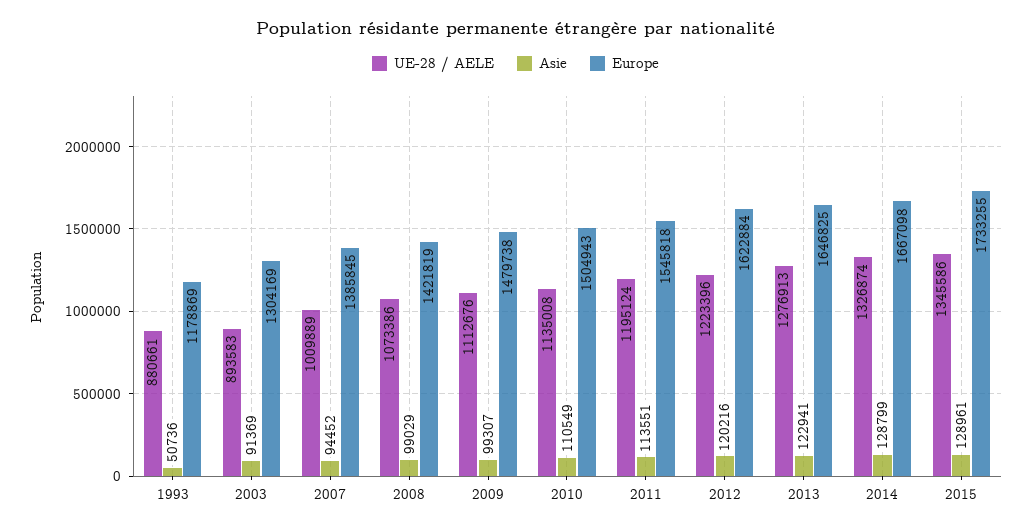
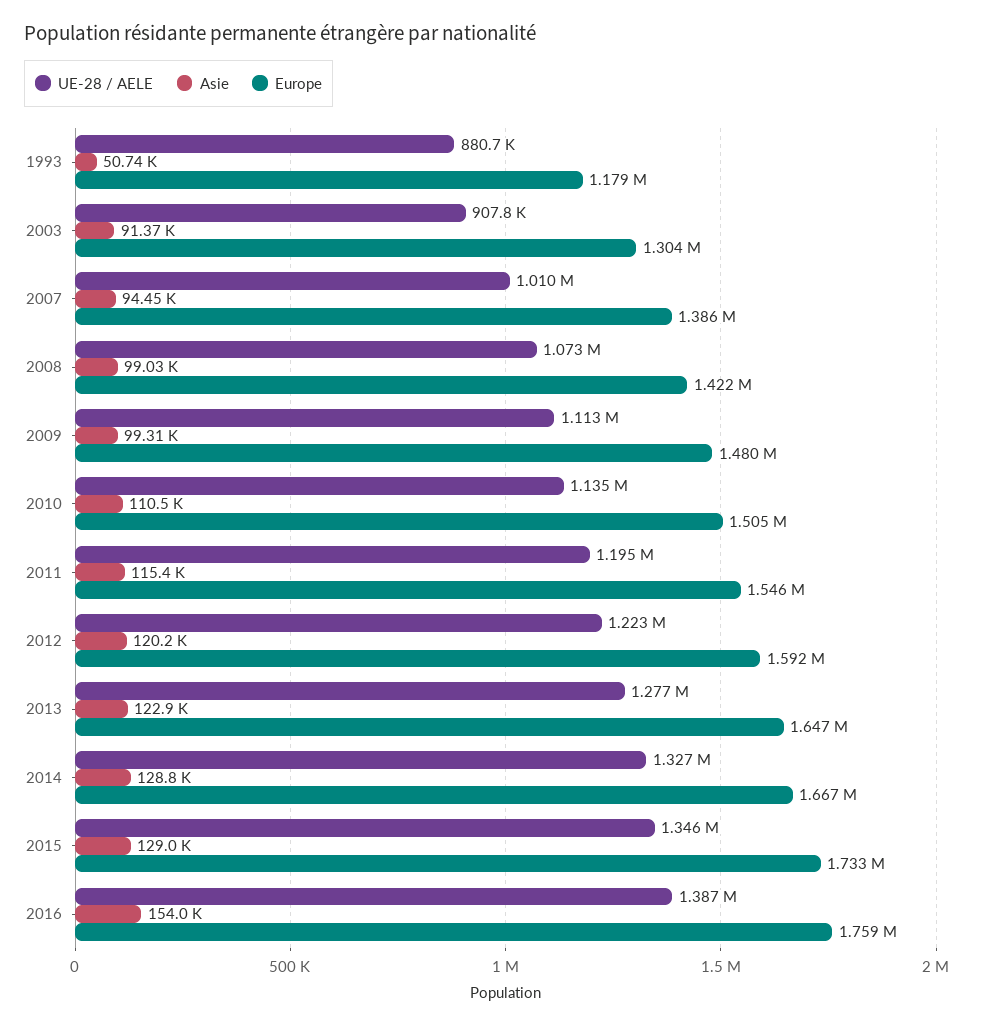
UE-28 / AELE, 2003: 893583 -> 907800
Asie, 2011: 113551 -> 115400
Europe, 2012: 1622884 -> 1592000
UE-28 / AELE, 2016: none -> 1387000
Asie, 2016: none -> 154000
Europe, 2016: none -> 1759000

